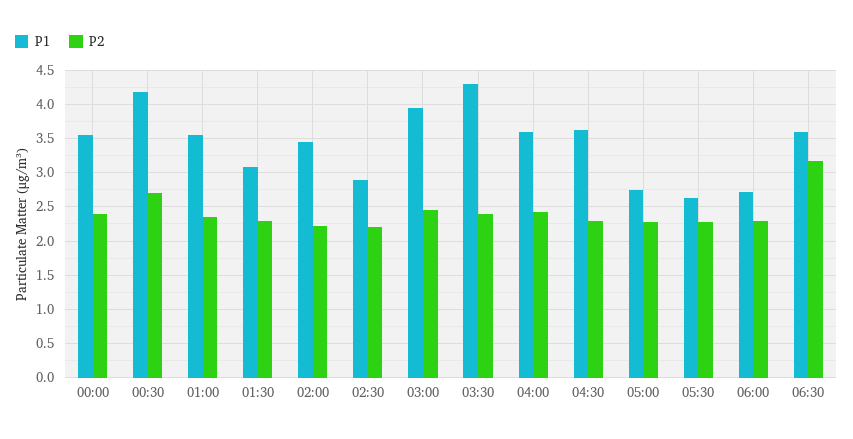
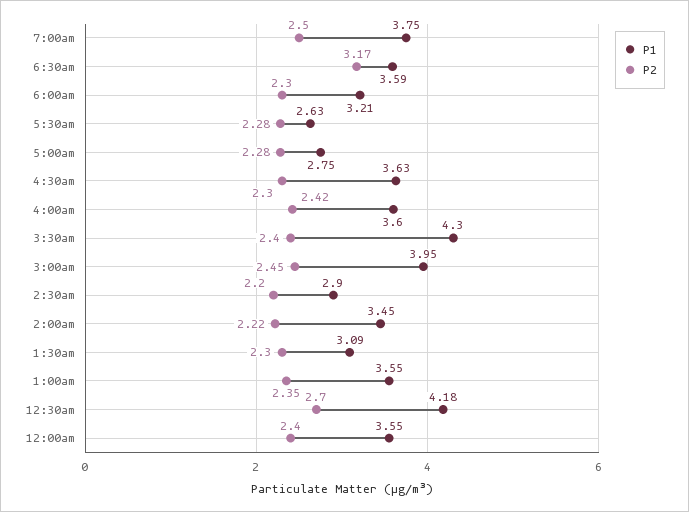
P1, 06:00: 2.7 -> 3.21
P1, 7:00am: none -> 3.75
P2, 7:00am: none -> 2.5

